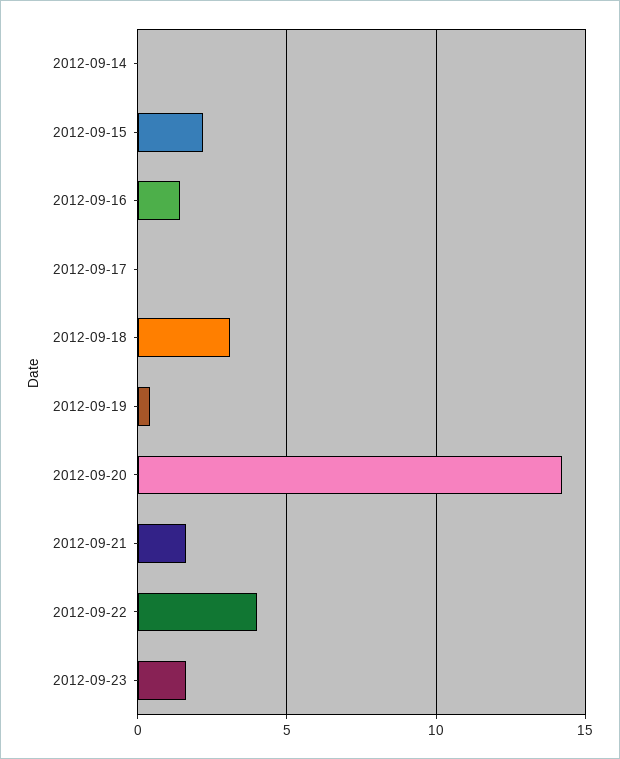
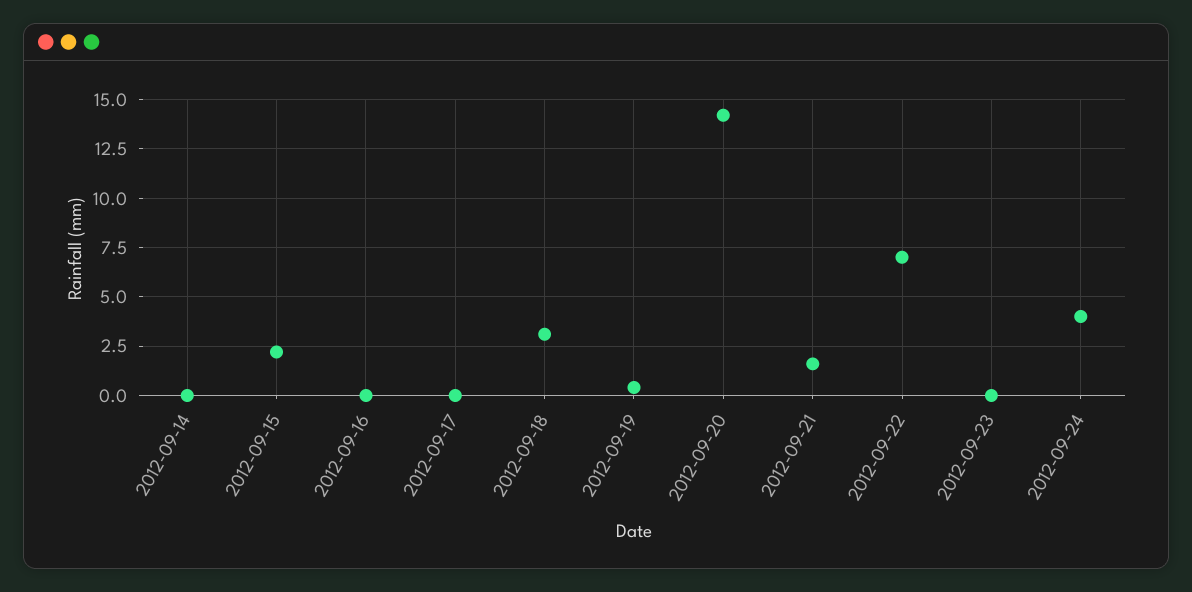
2012-09-16: 1.5 -> 0
2012-09-22: 4 -> 7
2012-09-23: 1.5 -> 0
2012-09-24: none -> 4

